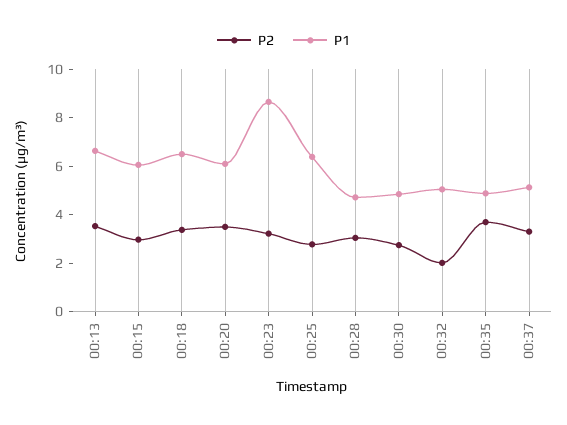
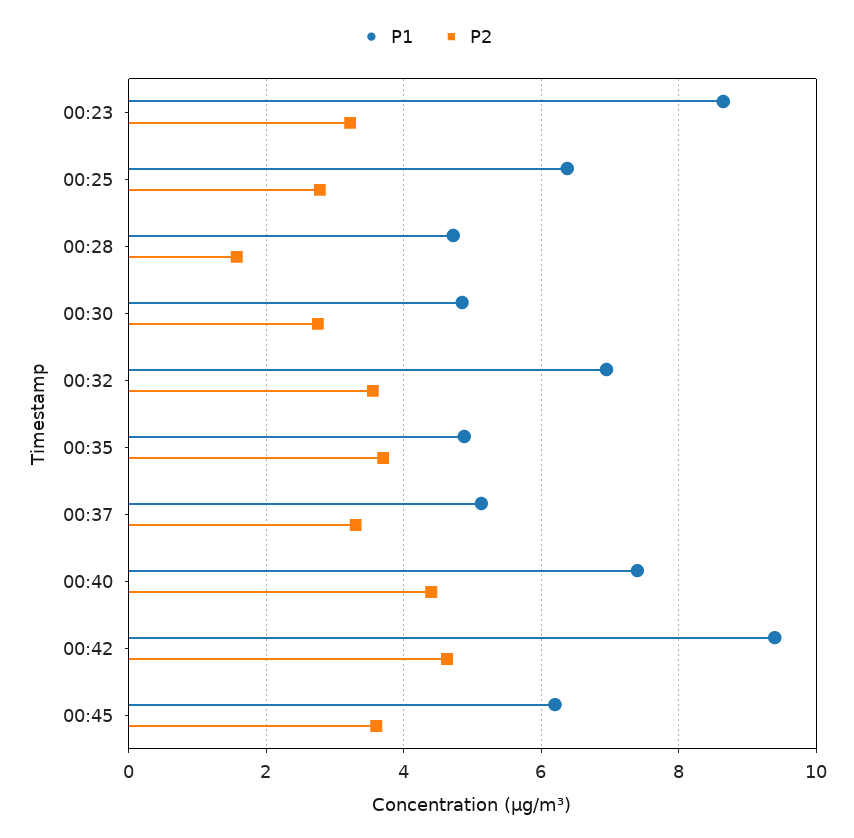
P2, 00:13: 3.5 -> none
P1, 00:13: 6.5 -> none
P2, 00:15: 3 -> none
P1, 00:15: 6 -> none
P2, 00:18: 3.5 -> none
P1, 00:18: 6.5 -> none
P2, 00:20: 3.5 -> none
P1, 00:20: 6 -> none
P2, 00:28: 3 -> 1.6
P2, 00:32: 2 -> 3.6
P1, 00:32: 5 -> 7
P1, 00:40: none -> 7.4
P2, 00:40: none -> 4.4
P1, 00:42: none -> 9.4
P2, 00:42: none -> 4.6
P1, 00:45: none -> 6.2
P2, 00:45: none -> 3.6

